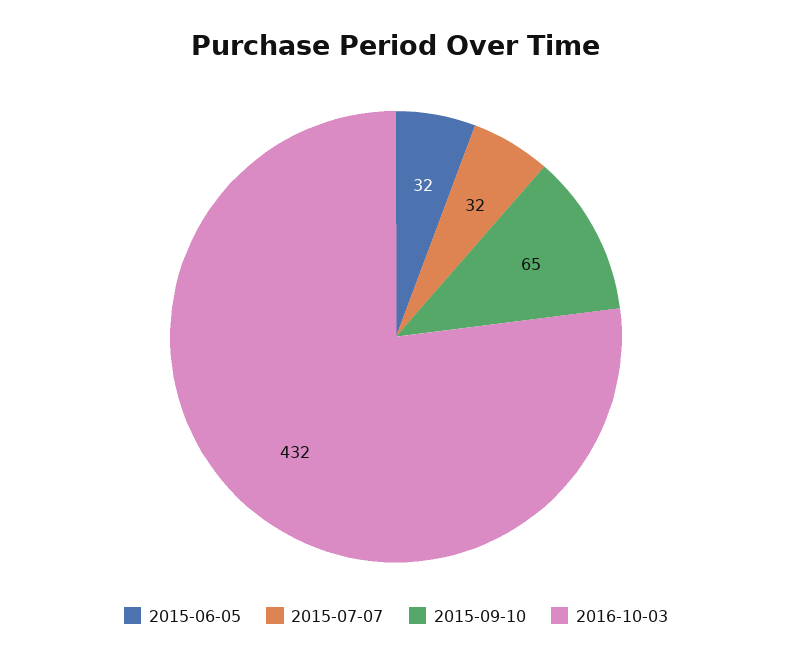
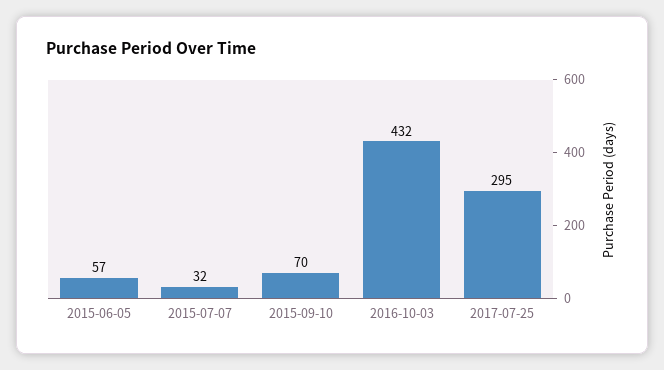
2015-06-05: 32 -> 57
2015-09-10: 65 -> 70
2017-07-25: none -> 295

